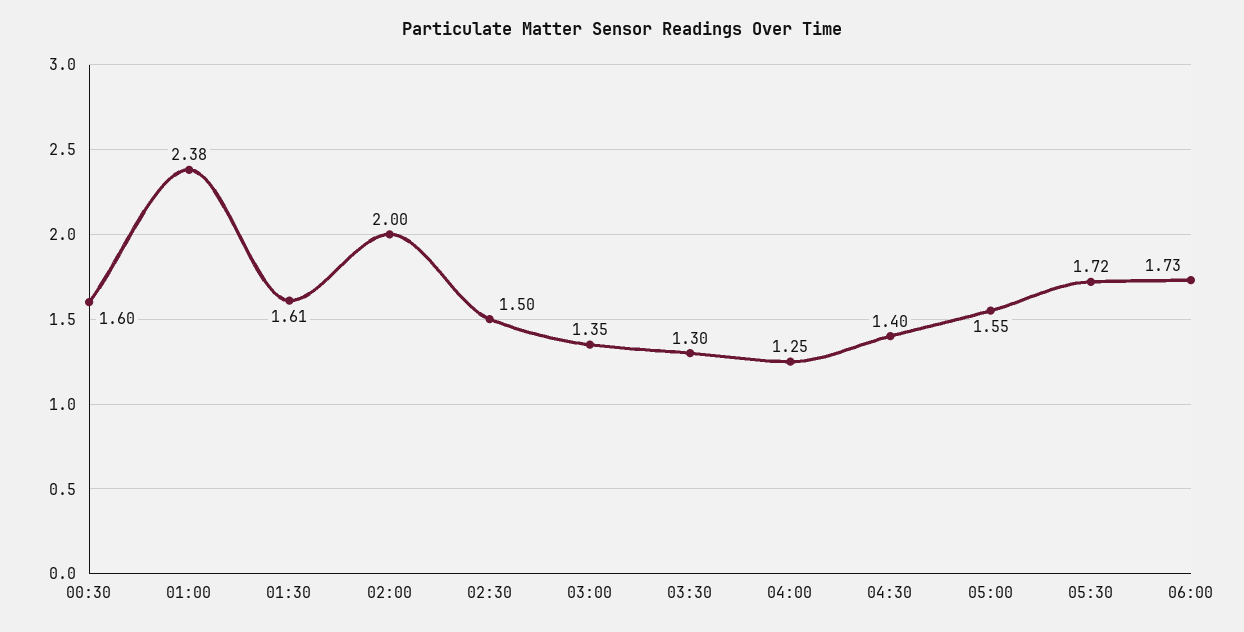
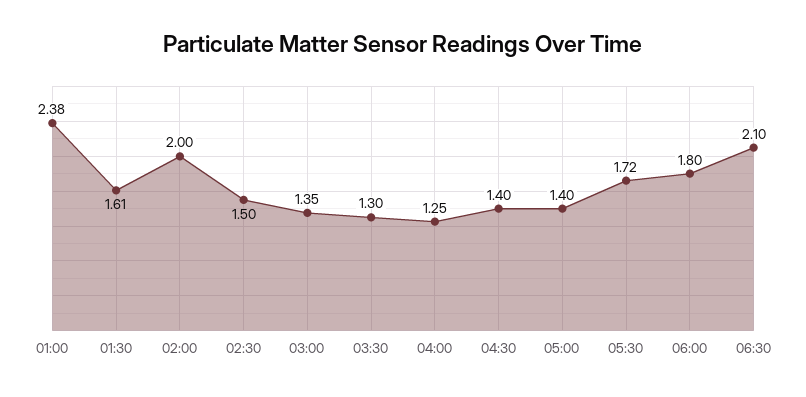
00:30: 1.6 -> none
05:00: 1.55 -> 1.4
06:00: 1.73 -> 1.8
06:30: none -> 2.1

